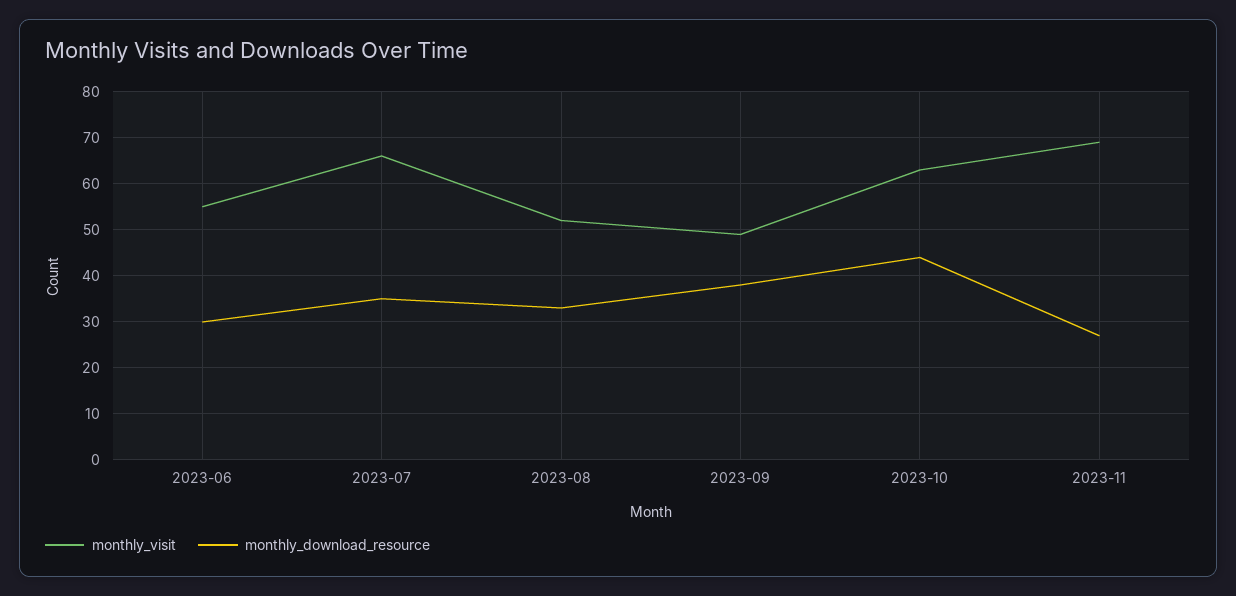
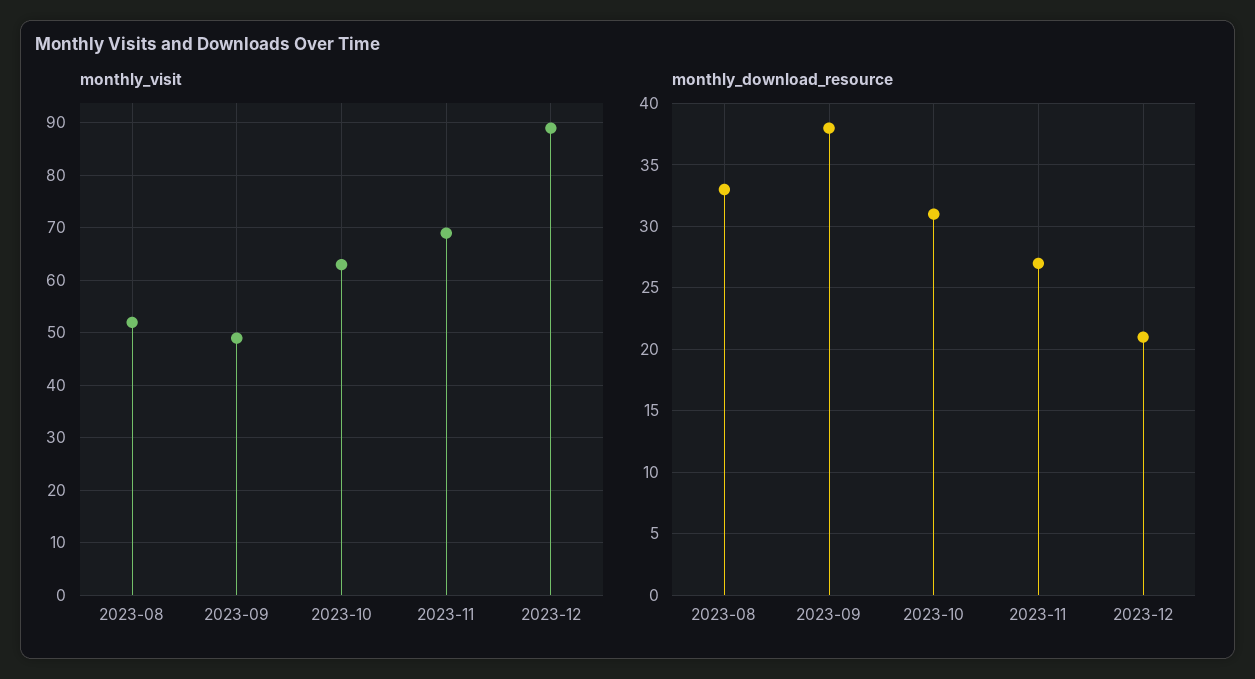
monthly_visit, 2023-06: 55 -> none
monthly_download_resource, 2023-06: 30 -> none
monthly_visit, 2023-07: 65 -> none
monthly_download_resource, 2023-07: 35 -> none
monthly_download_resource, 2023-10: 45 -> 31
monthly_visit, 2023-12: none -> 90
monthly_download_resource, 2023-12: none -> 21

